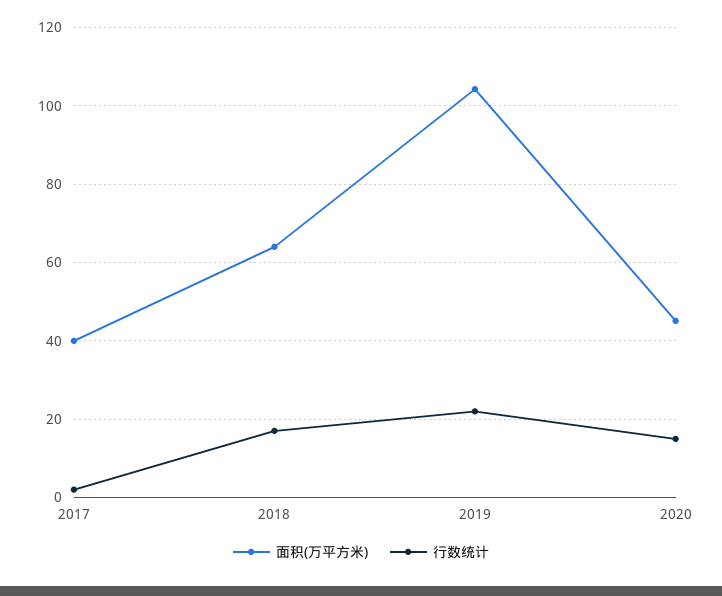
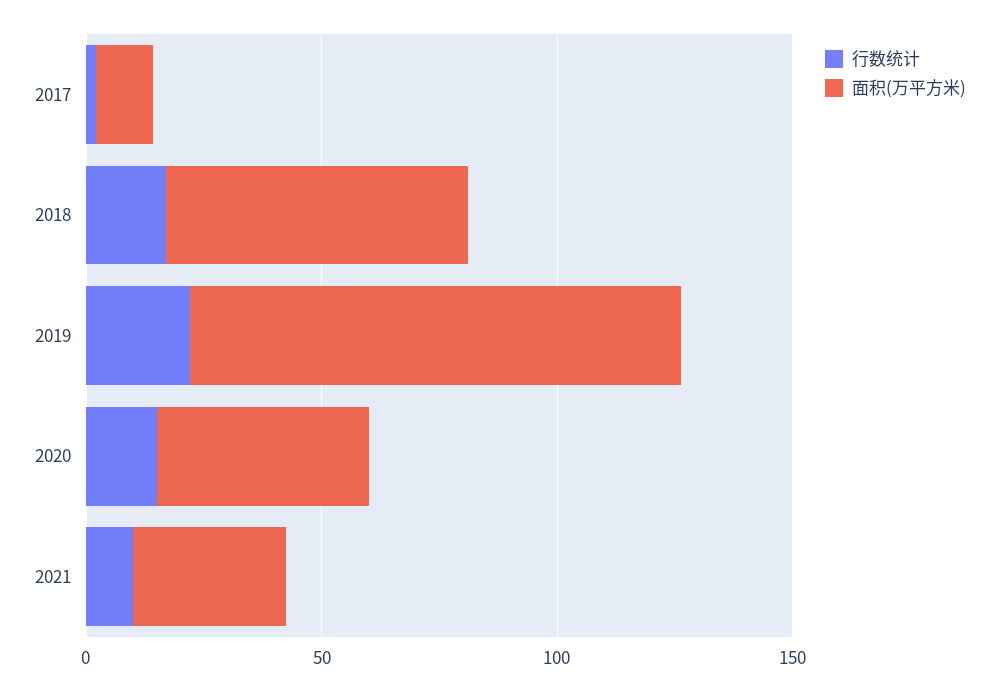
面积(万平方米), 2017: 40 -> 10
行数统计, 2021: none -> 10
面积(万平方米), 2021: none -> 30

